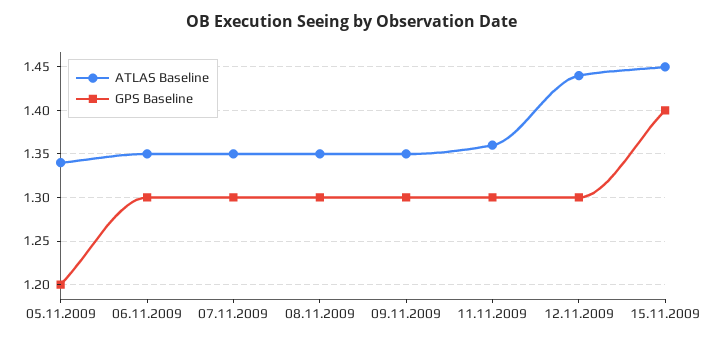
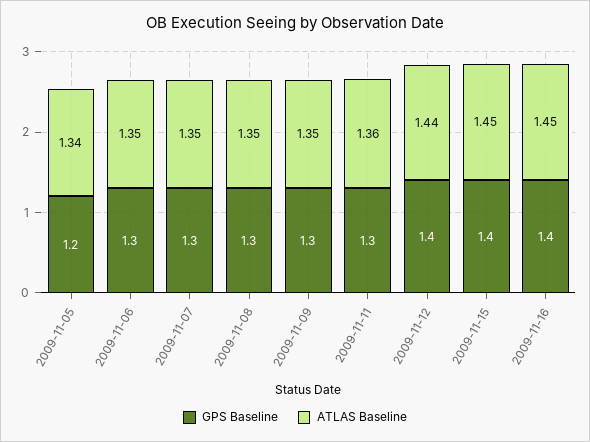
GPS Baseline, 12.11.2009: 1.3 -> 1.4
GPS Baseline, 2009-11-16: none -> 1.4
ATLAS Baseline, 2009-11-16: none -> 1.45

